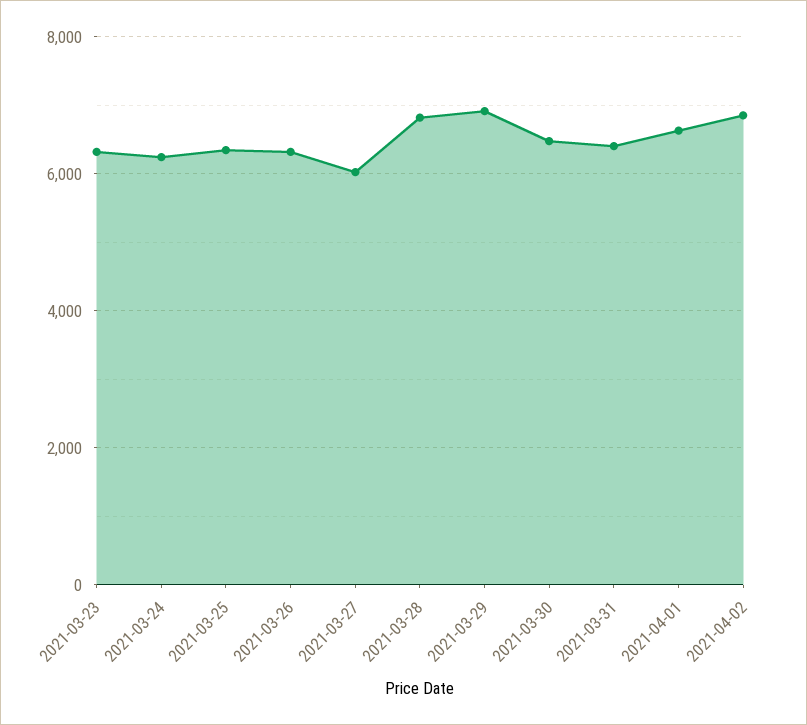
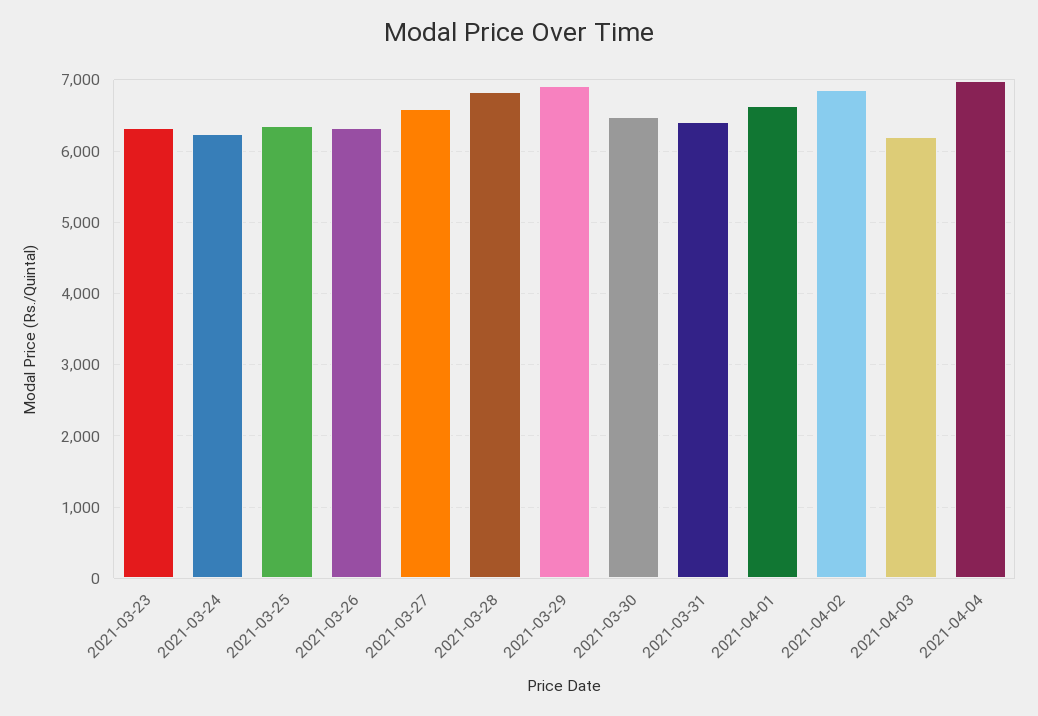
2021-03-27: 6000 -> 6600
2021-04-03: none -> 6200
2021-04-04: none -> 7000

